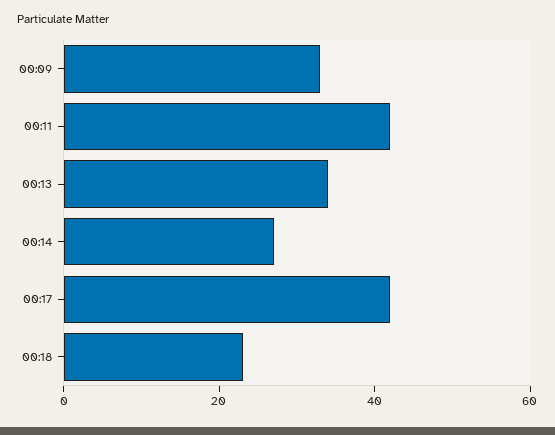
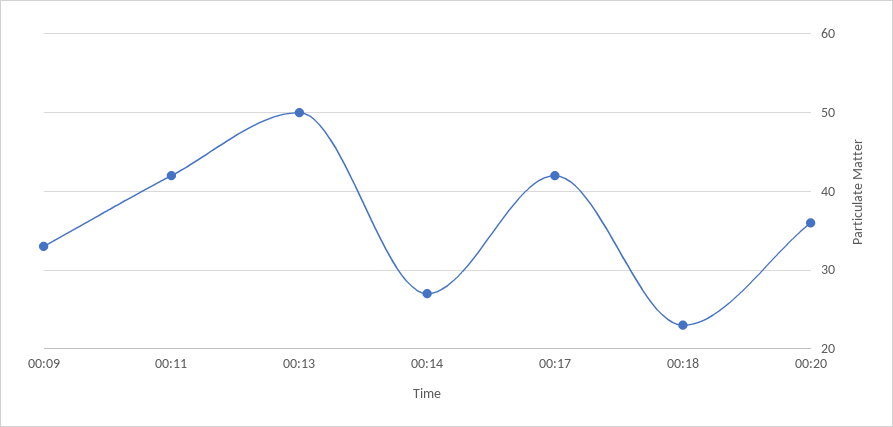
00:13: 35 -> 50
00:20: none -> 36

